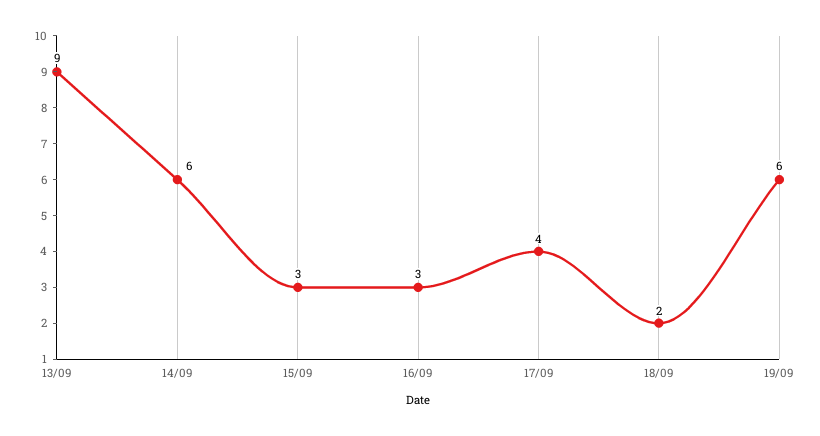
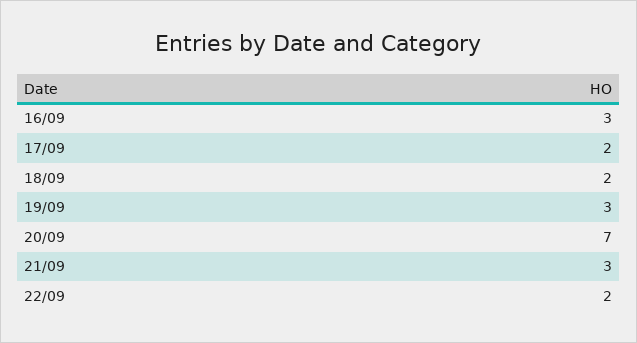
13/09: 9 -> none
14/09: 6 -> none
15/09: 3 -> none
17/09: 4 -> 2
19/09: 6 -> 3
20/09: none -> 7
21/09: none -> 3
22/09: none -> 2

